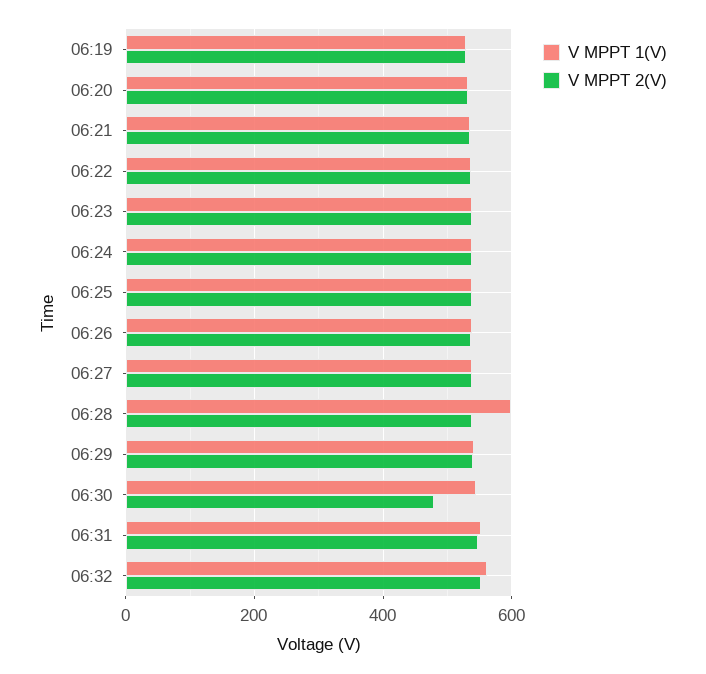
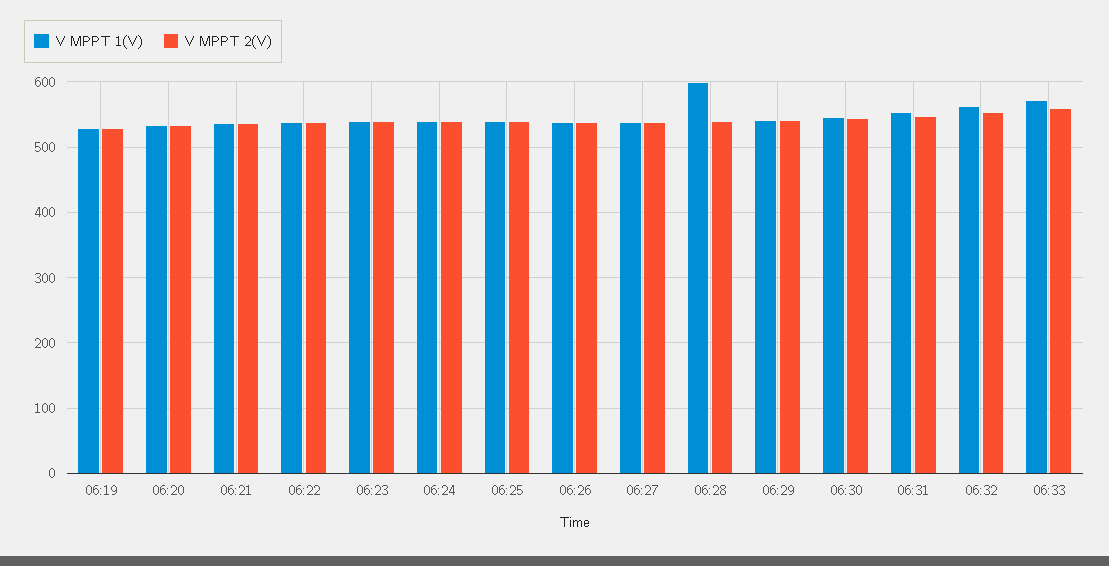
V MPPT 2(V), 06:30: 480 -> 540
V MPPT 1(V), 06:33: none -> 570
V MPPT 2(V), 06:33: none -> 560

